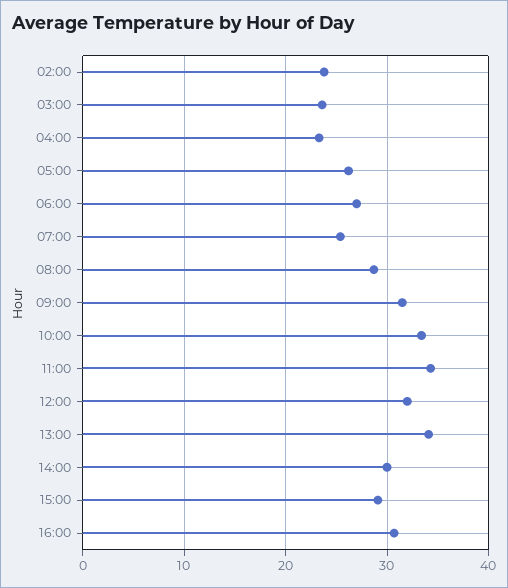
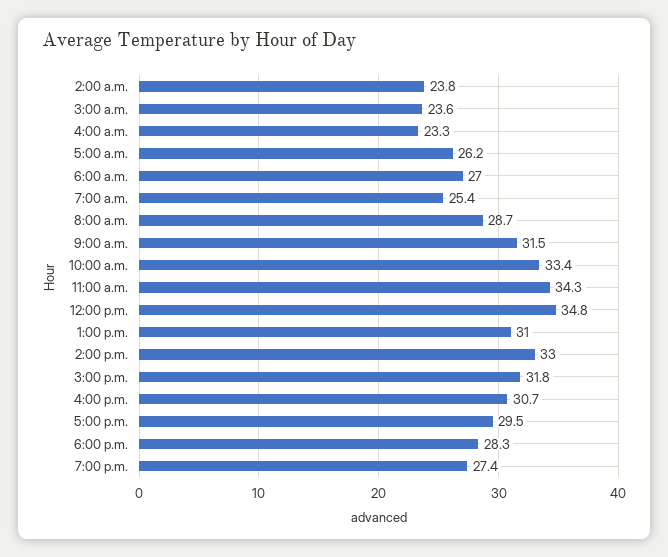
12:00: 32 -> 34.8
13:00: 34 -> 31
14:00: 30 -> 33
15:00: 29 -> 31.8
5:00 p.m.: none -> 29.5
6:00 p.m.: none -> 28.3
7:00 p.m.: none -> 27.4

